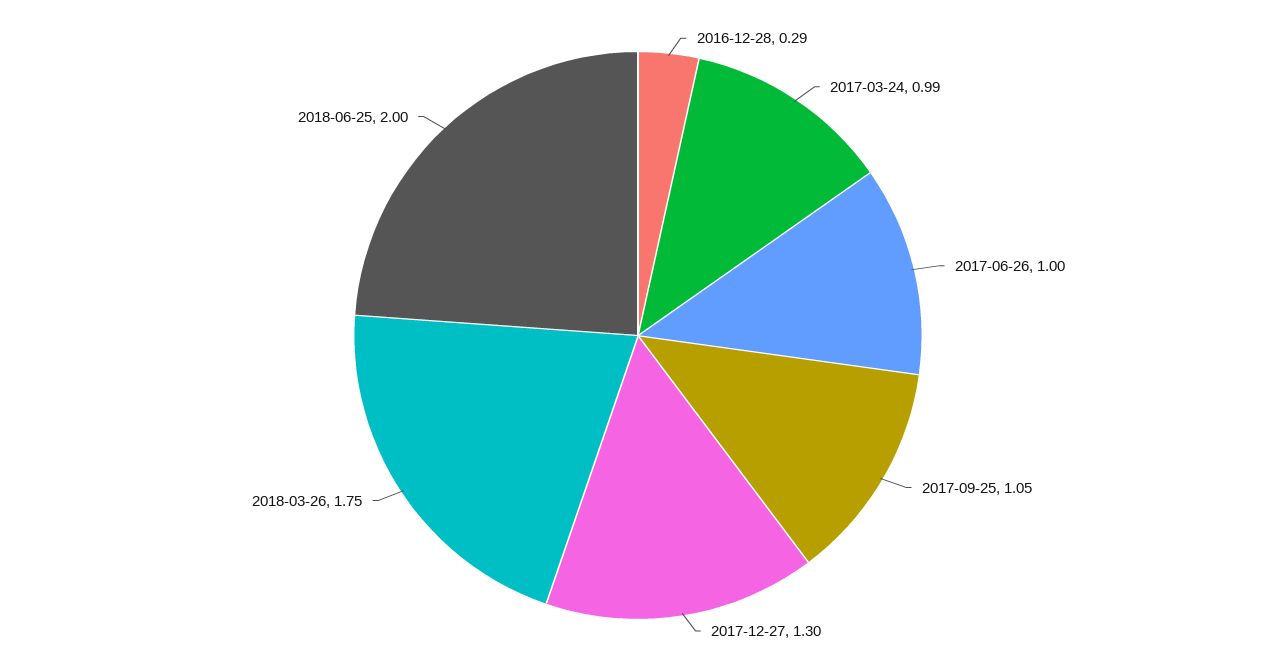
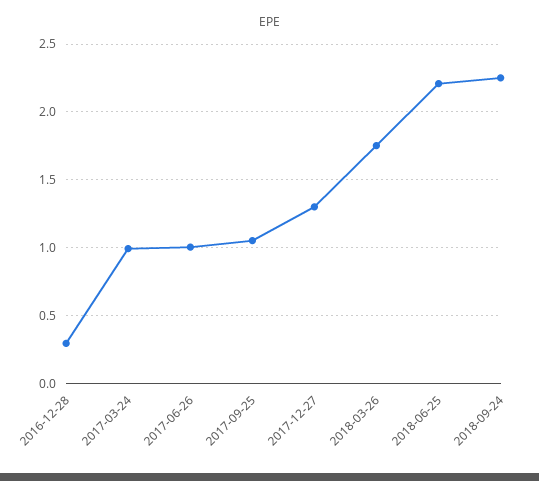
2018-06-25: 2 -> 2.2
2018-09-24: none -> 2.25

